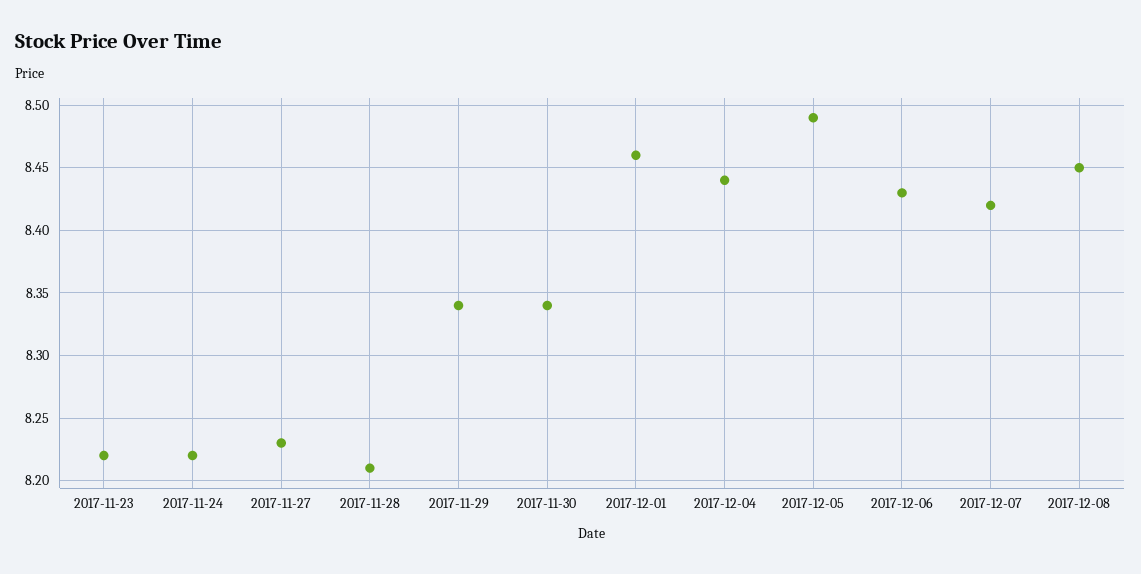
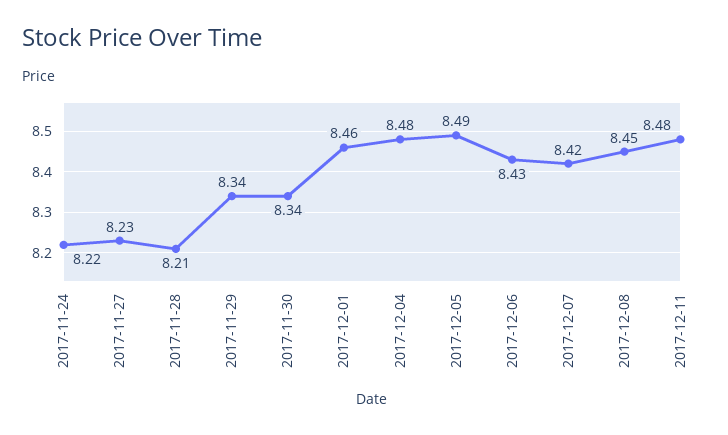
2017-11-23: 8.22 -> none
2017-12-04: 8.44 -> 8.48
2017-12-11: none -> 8.48

